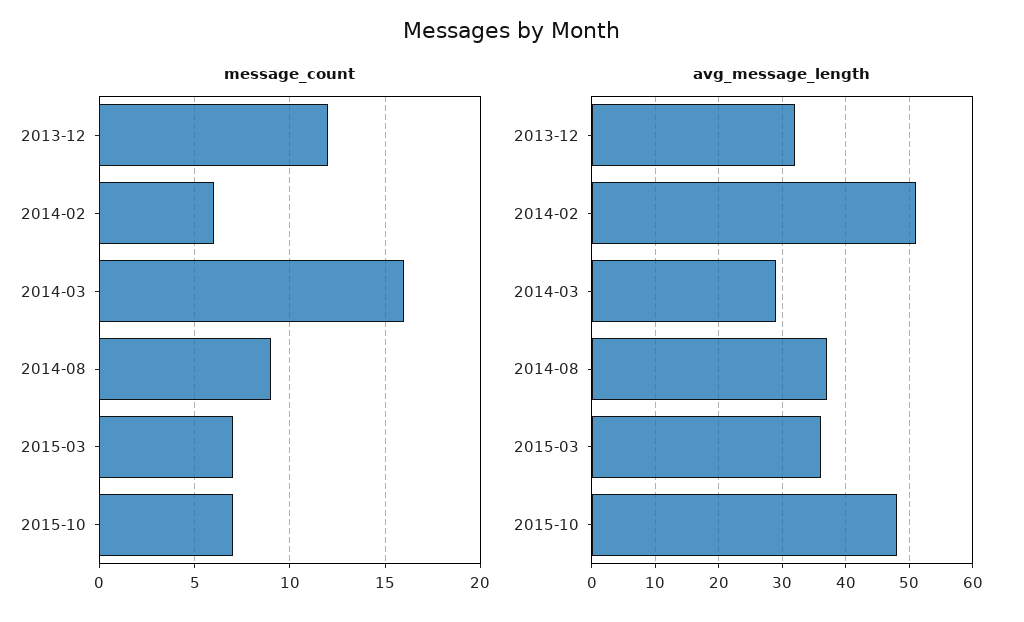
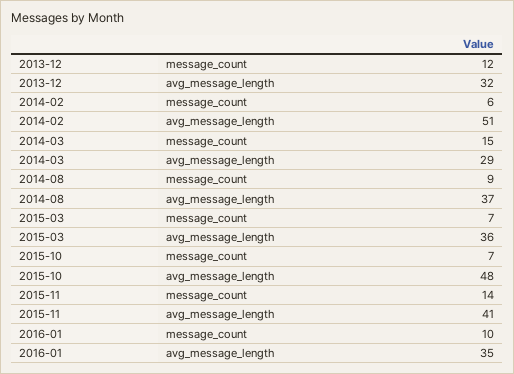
message_count, 2014-03: 16 -> 15
message_count, 2015-11: none -> 14
avg_message_length, 2015-11: none -> 41
message_count, 2016-01: none -> 10
avg_message_length, 2016-01: none -> 35

